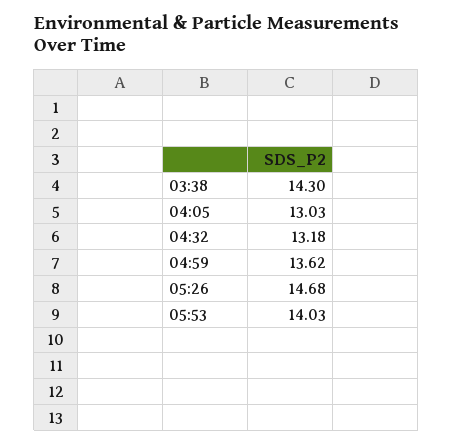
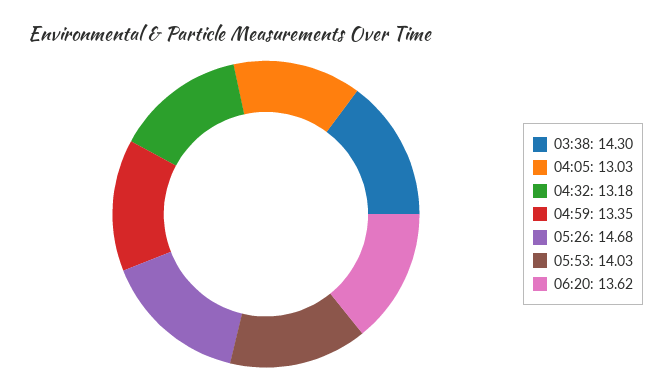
04:59: 13.62 -> 13.35
06:20: none -> 13.62

